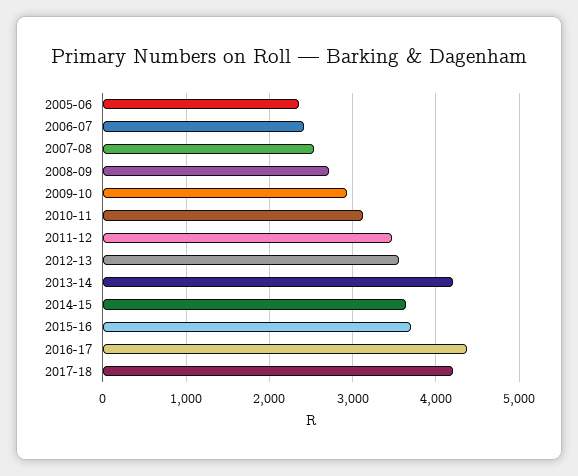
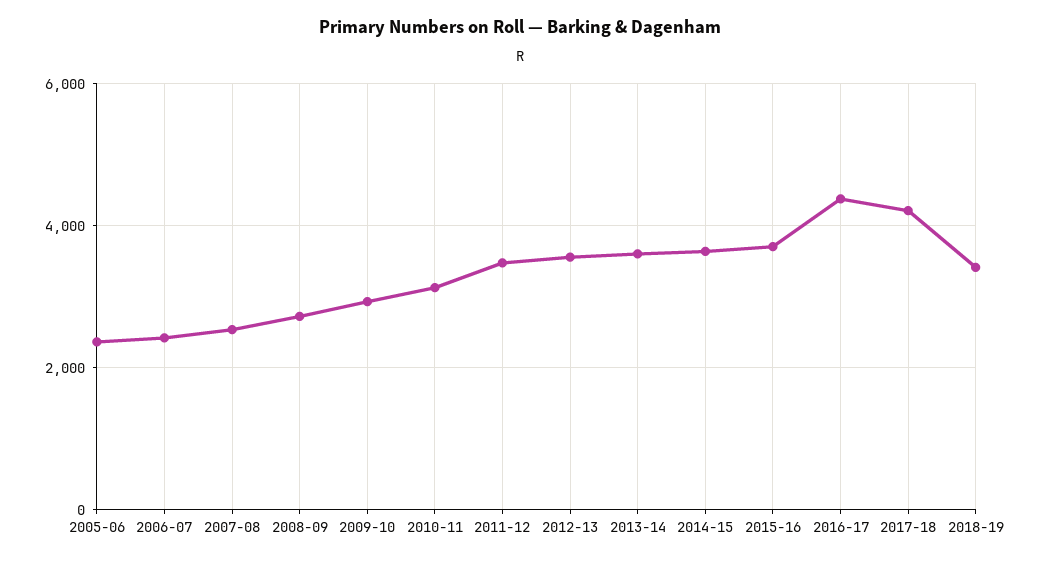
2013-14: 4200 -> 3600
2018-19: none -> 3400

